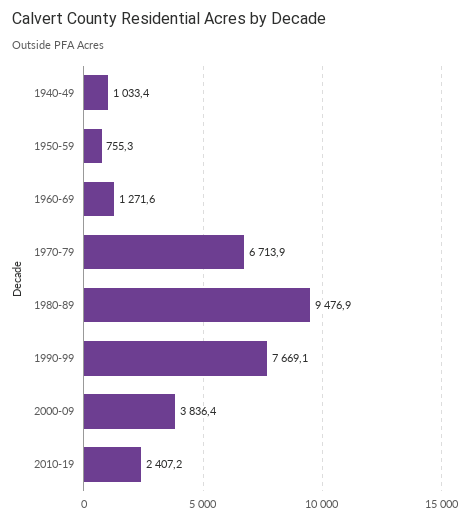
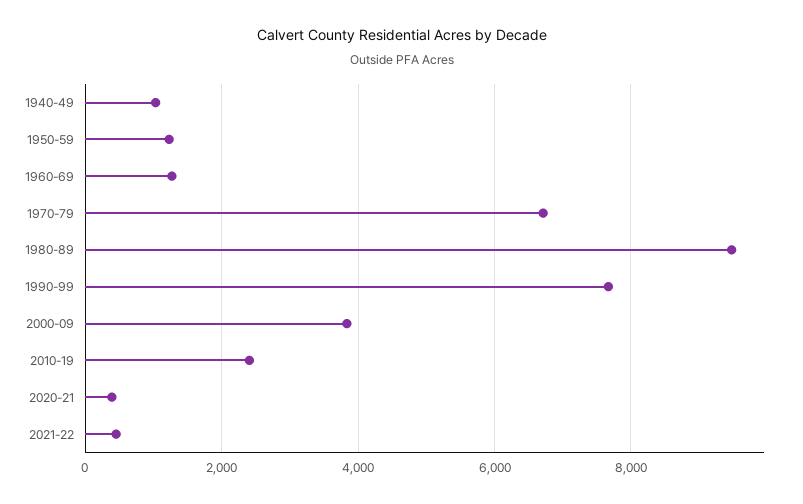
1950-59: 755.3 -> 1200
2020-21: none -> 400
2021-22: none -> 400

